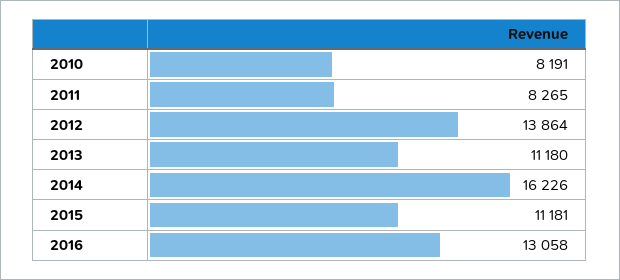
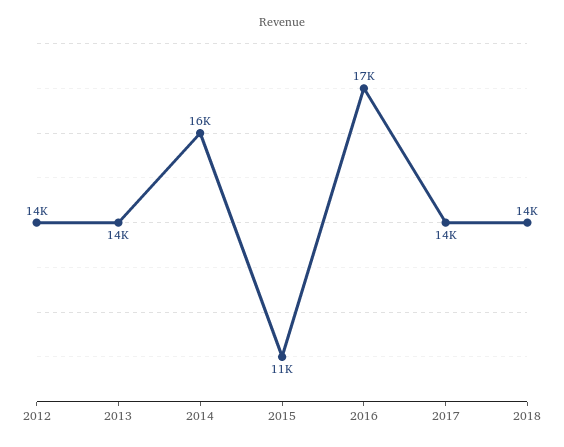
2010: 8191 -> none
2011: 8265 -> none
2013: 11180 -> 14000
2016: 13058 -> 17000
2017: none -> 14000
2018: none -> 14000

